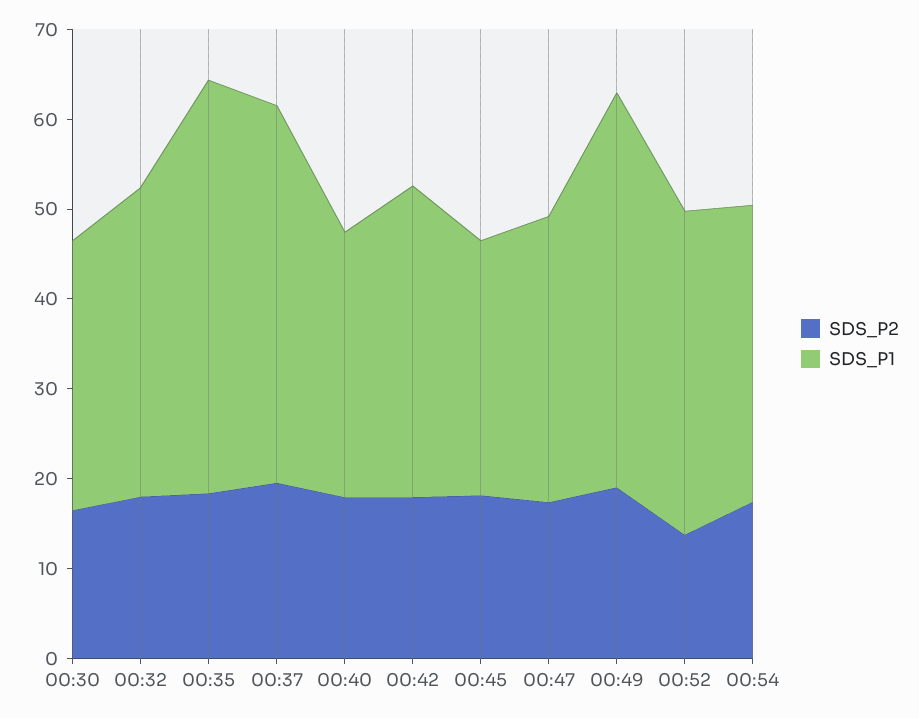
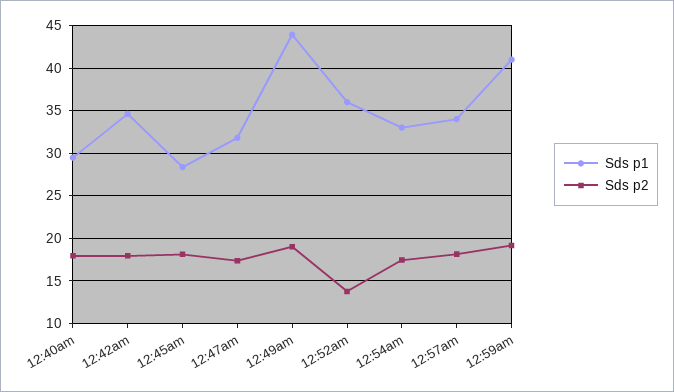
SDS_P2, 00:30: 16 -> none
SDS_P1, 00:30: 30 -> none
SDS_P2, 00:32: 18 -> none
SDS_P1, 00:32: 34 -> none
SDS_P2, 00:35: 18 -> none
SDS_P1, 00:35: 46 -> none
SDS_P2, 00:37: 20 -> none
SDS_P1, 00:37: 42 -> none
SDS_P1, 12:57am: none -> 34
SDS_P2, 12:57am: none -> 18
SDS_P1, 12:59am: none -> 41
SDS_P2, 12:59am: none -> 19

